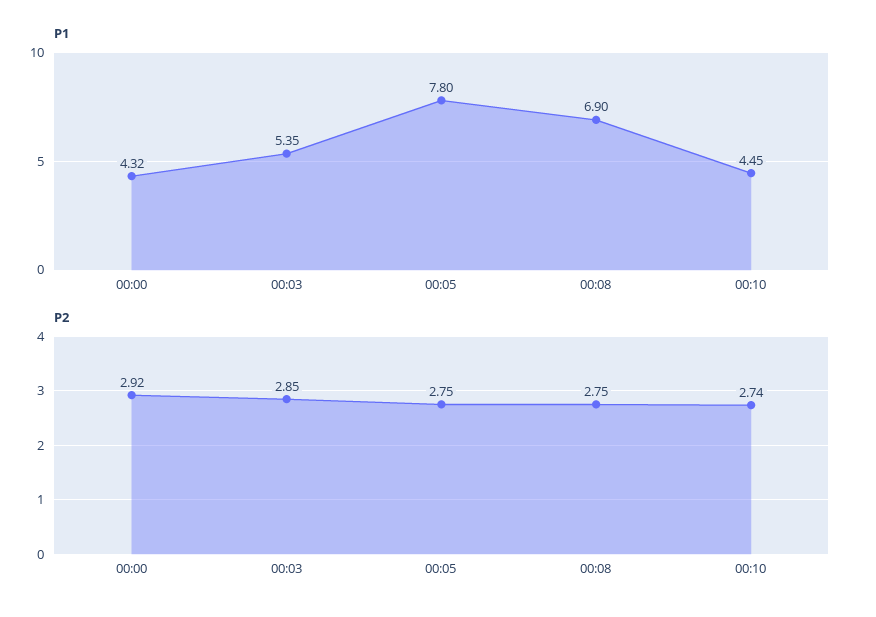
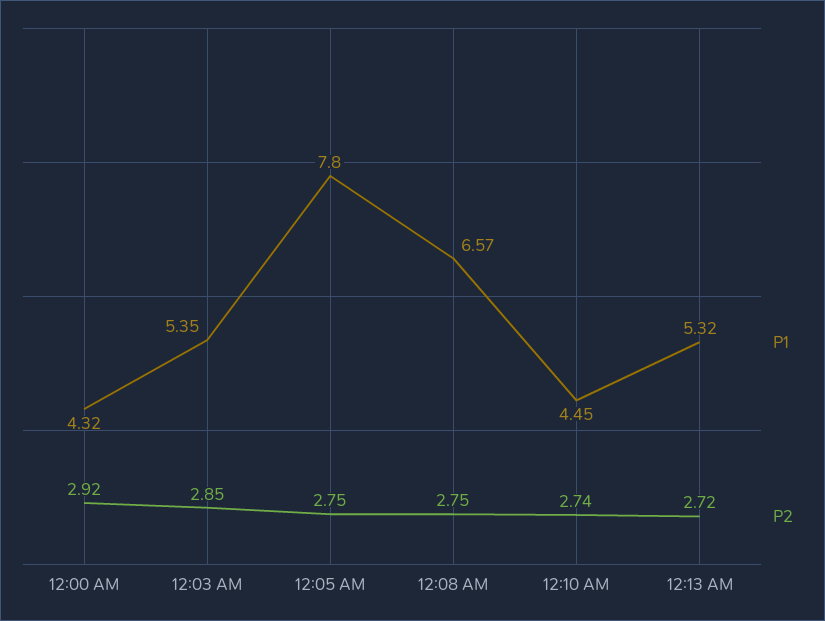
P1, 00:08: 6.9 -> 6.57
P1, 12:13 AM: none -> 5.32
P2, 12:13 AM: none -> 2.72

